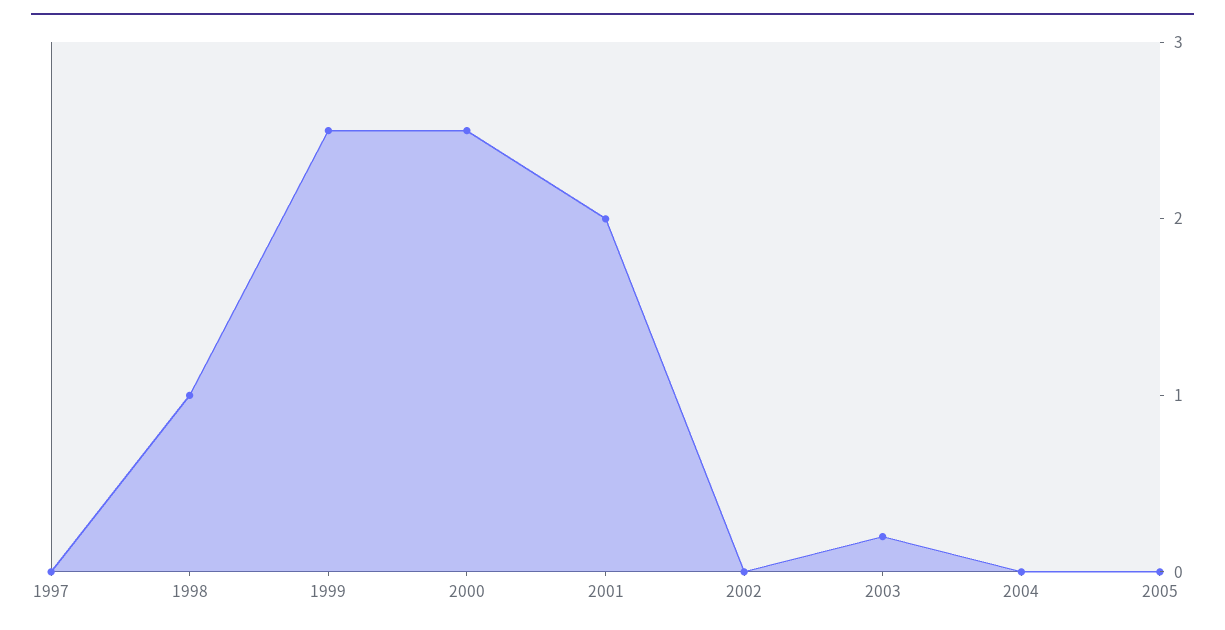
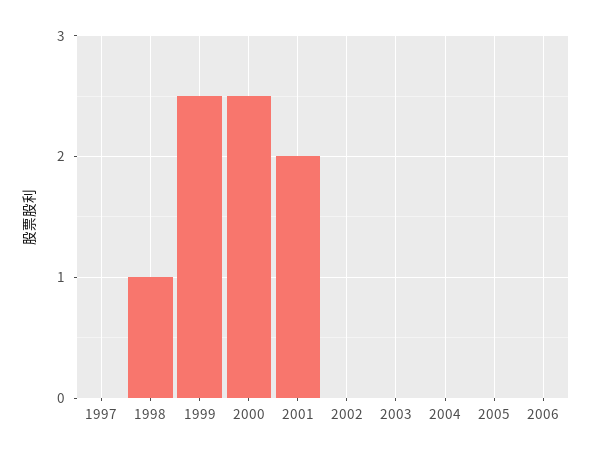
2003: 0.2 -> 0
2006: none -> 0

